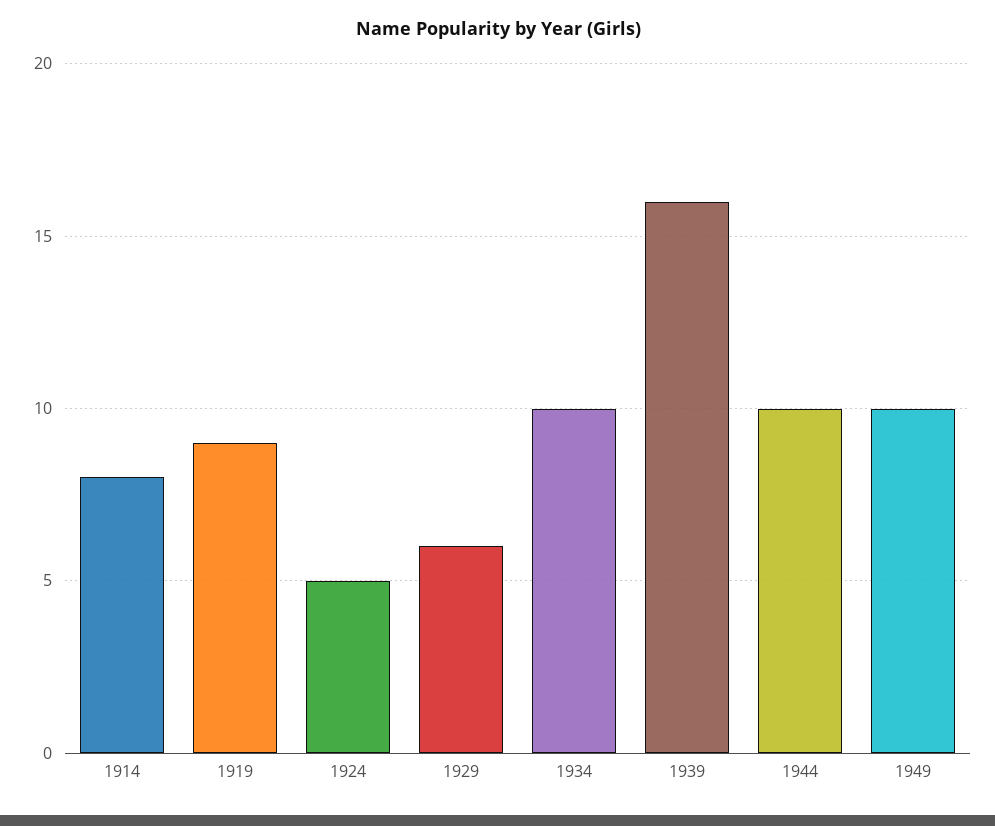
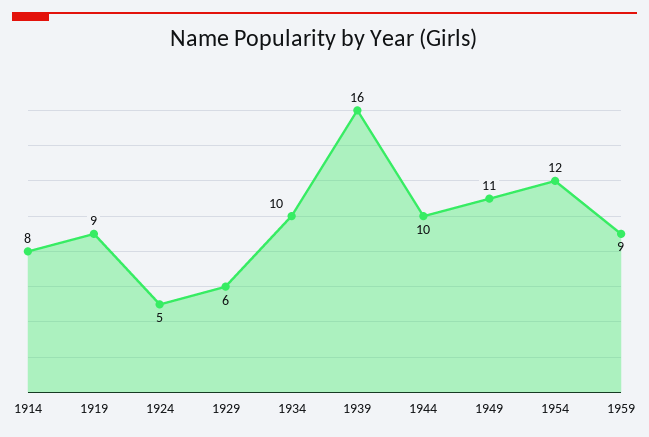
1949: 10 -> 11
1954: none -> 12
1959: none -> 9

